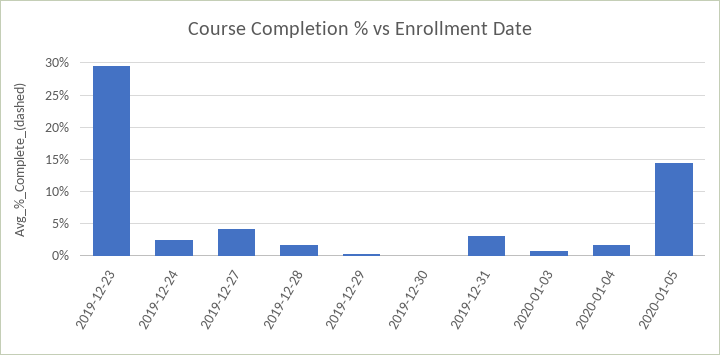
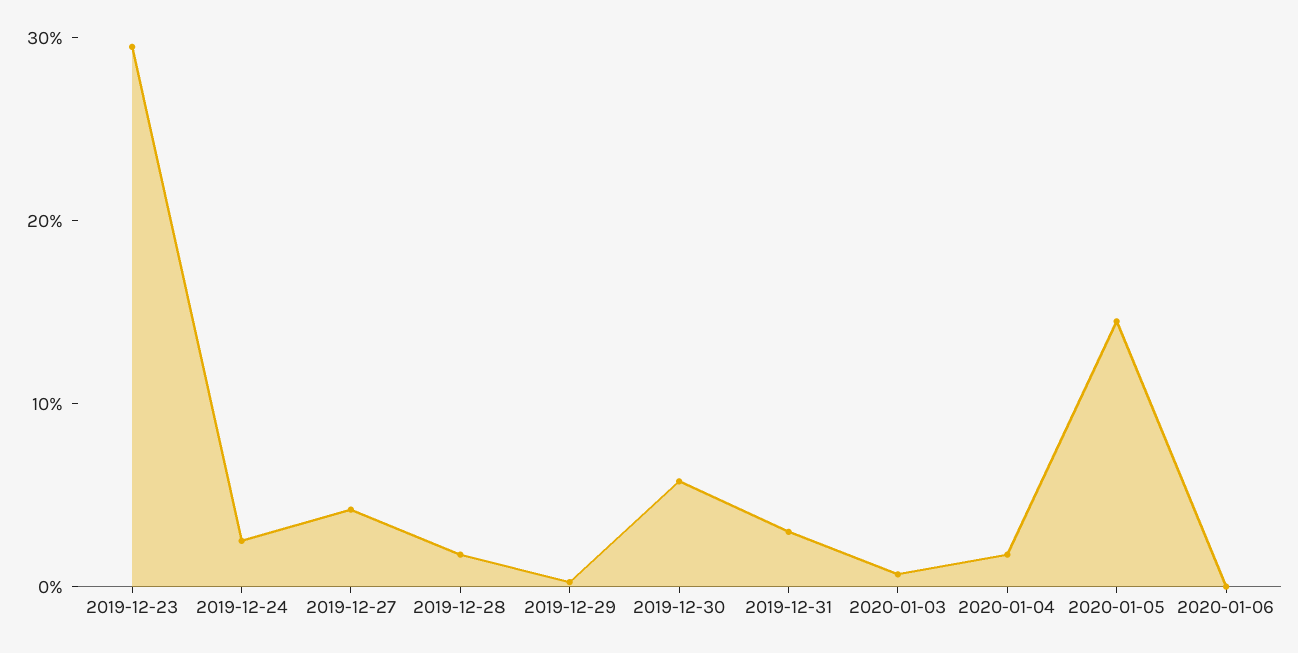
2019-12-30: 0 -> 6
2020-01-06: none -> 0

